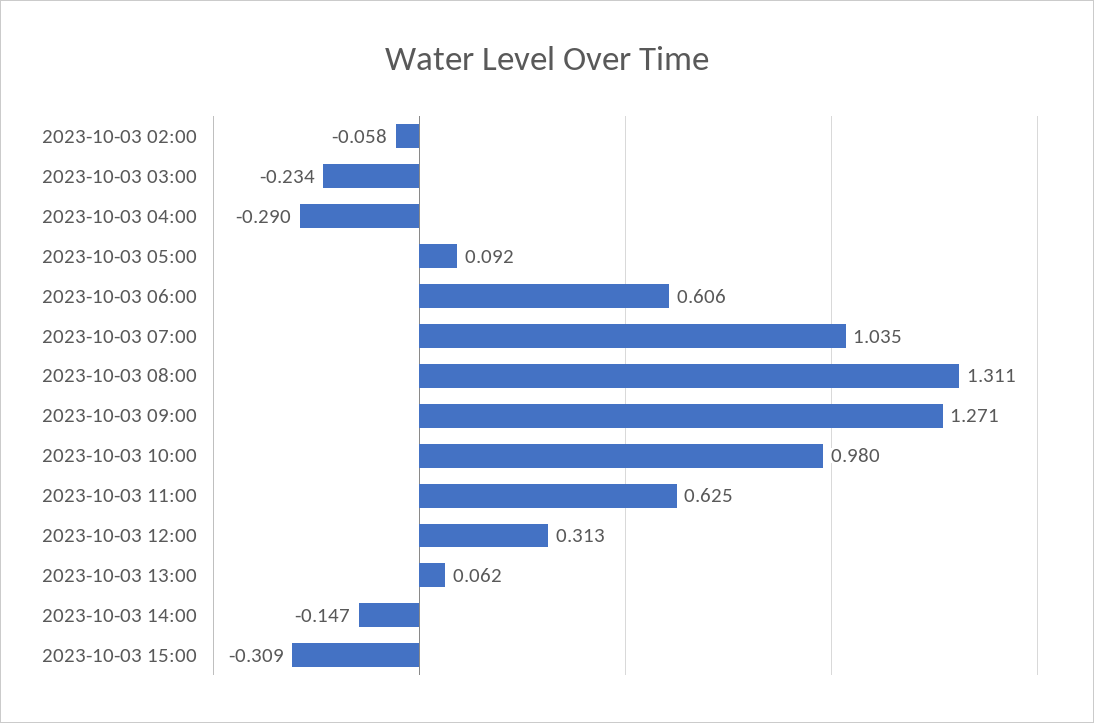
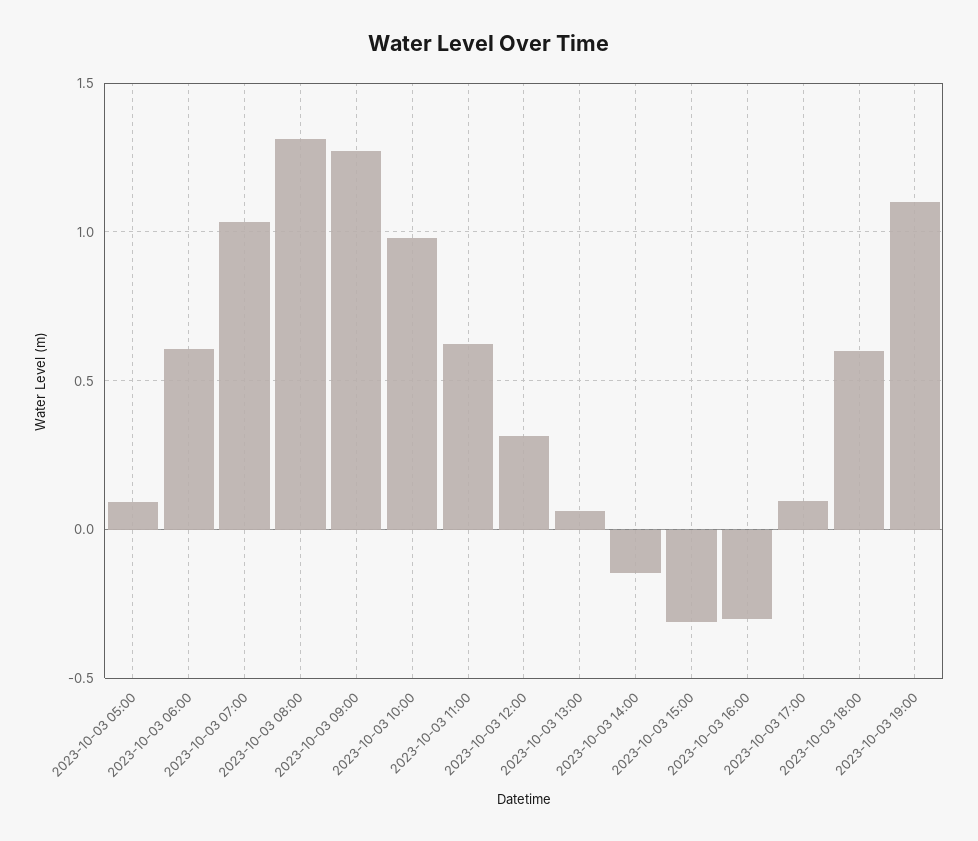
2023-10-03 02:00: -0.058 -> none
2023-10-03 03:00: -0.234 -> none
2023-10-03 04:00: -0.29 -> none
2023-10-03 16:00: none -> -0.3
2023-10-03 17:00: none -> 0.1
2023-10-03 18:00: none -> 0.6
2023-10-03 19:00: none -> 1.1

